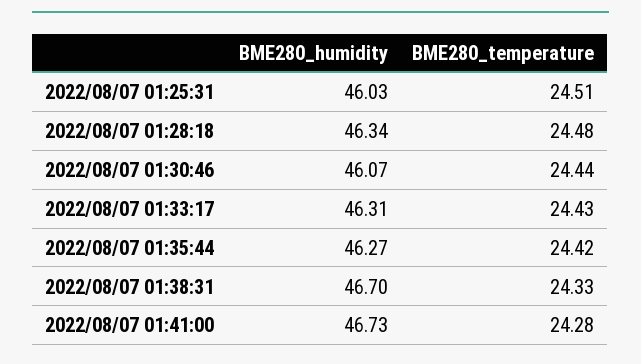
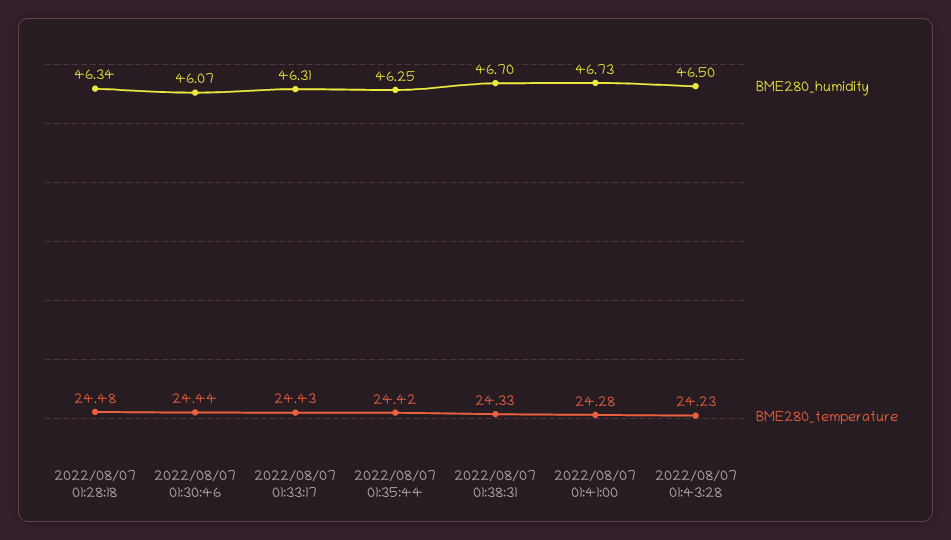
BME280_humidity, 2022/08/07 01:25:31: 46.03 -> none
BME280_temperature, 2022/08/07 01:25:31: 24.51 -> none
BME280_humidity, 2022/08/07 01:35:44: 46.27 -> 46.25
BME280_humidity, 2022/08/07 01:43:28: none -> 46.5
BME280_temperature, 2022/08/07 01:43:28: none -> 24.23

